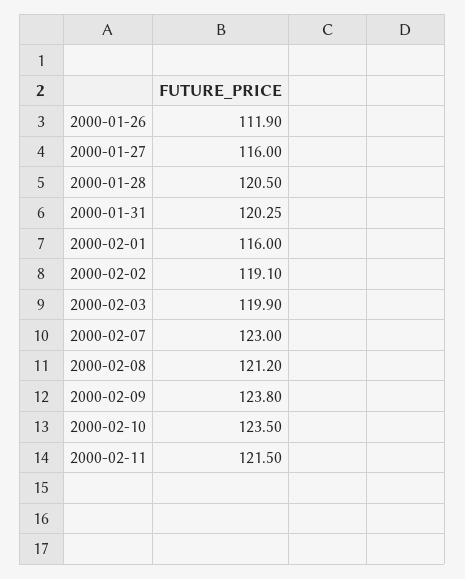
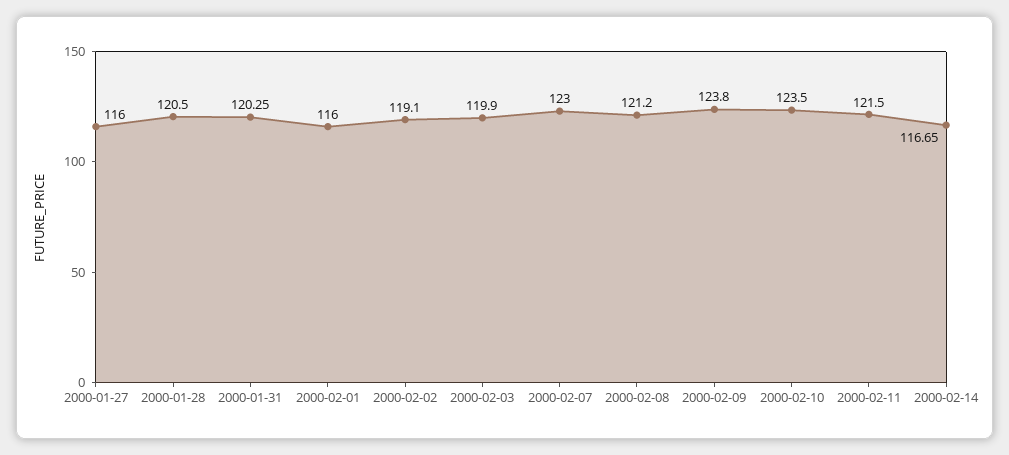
2000-01-26: 111.9 -> none
2000-02-14: none -> 116.65

